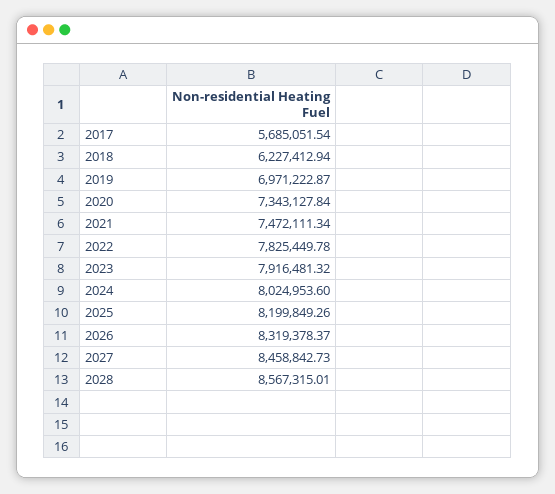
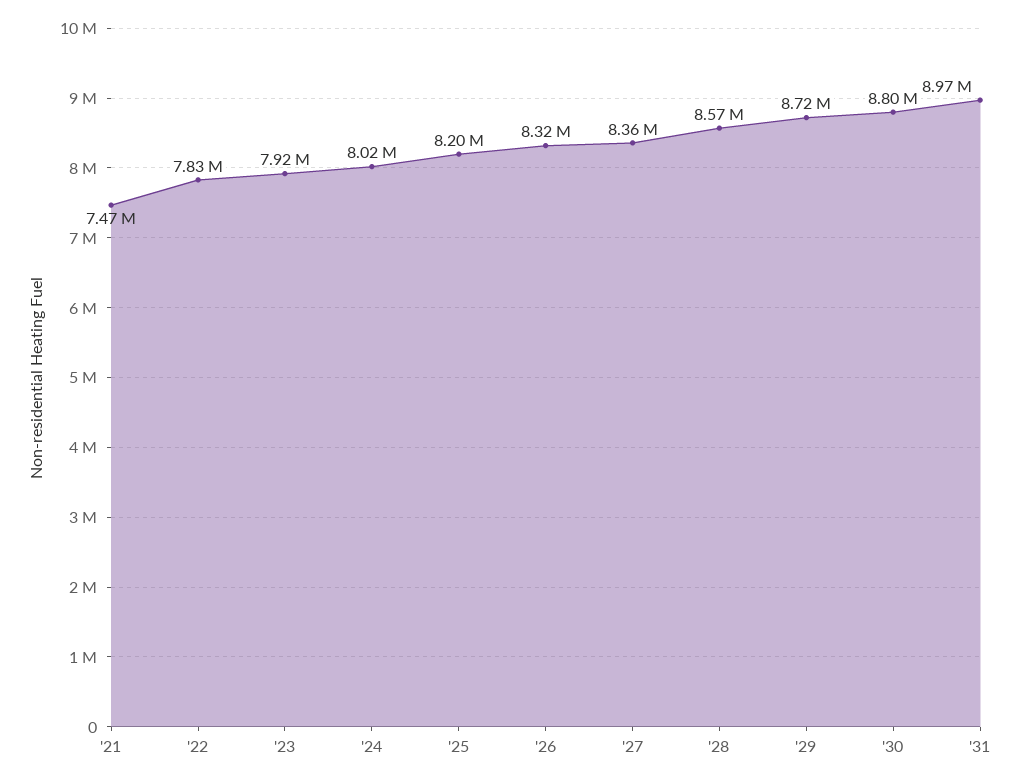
2017: 5685051.54 -> none
2018: 6227412.94 -> none
2019: 6971222.87 -> none
2020: 7343127.84 -> none
2027: 8458842.73 -> 8360000
'29: none -> 8720000
'30: none -> 8800000
'31: none -> 8970000

